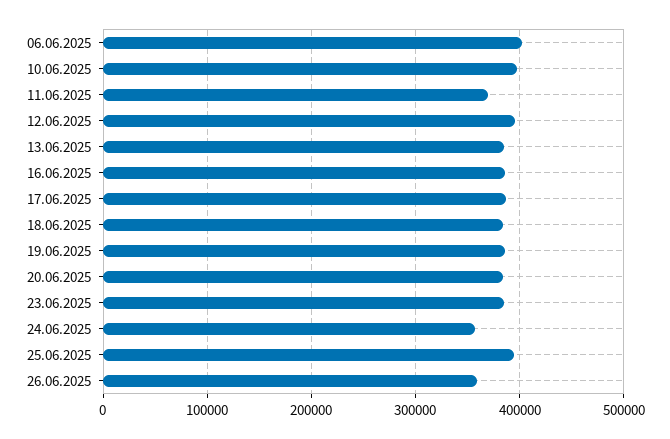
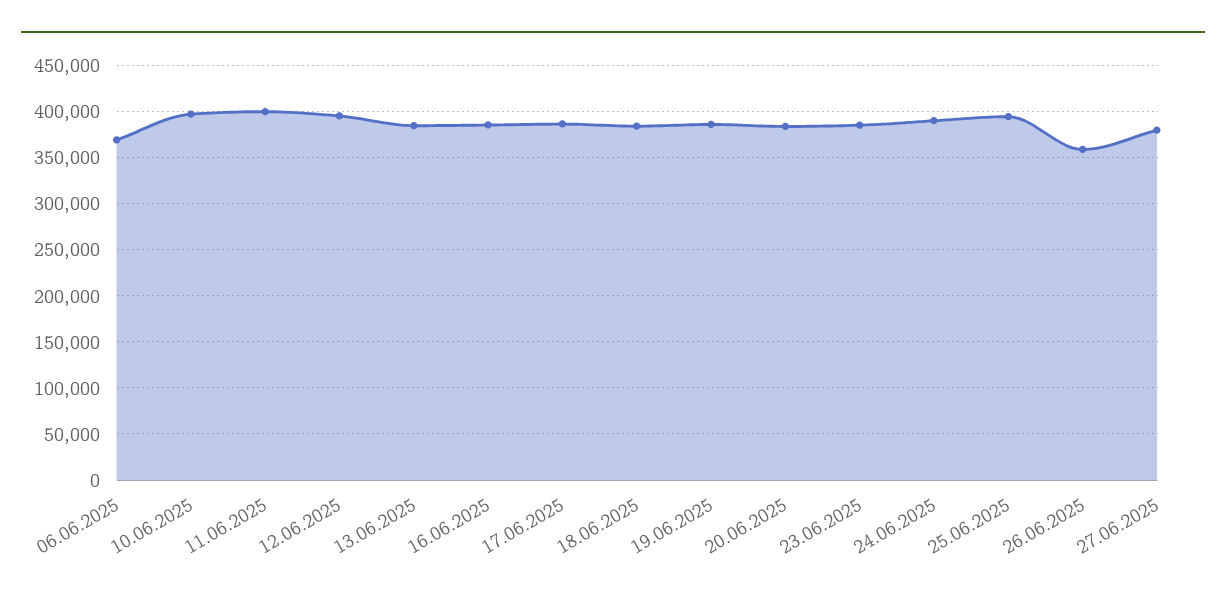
06.06.2025: 400000 -> 370000
11.06.2025: 370000 -> 400000
24.06.2025: 360000 -> 390000
27.06.2025: none -> 380000

